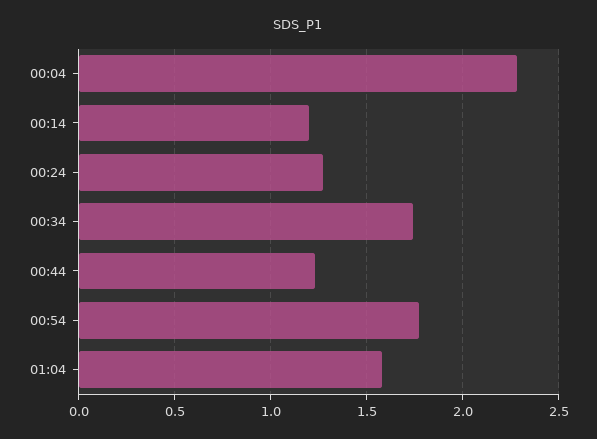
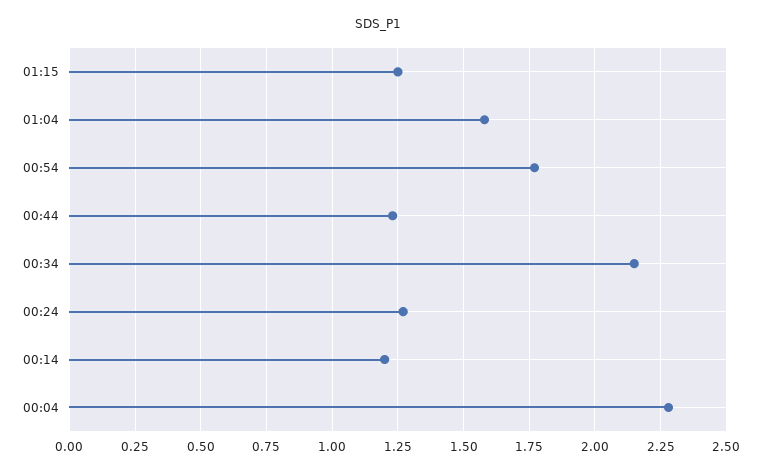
00:34: 1.75 -> 2.15
01:15: none -> 1.25

